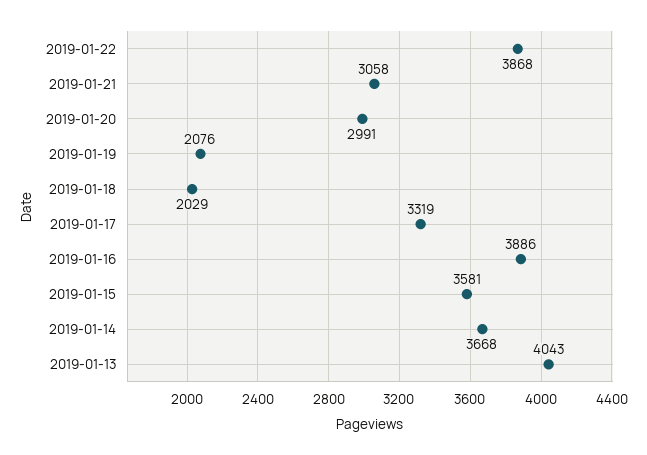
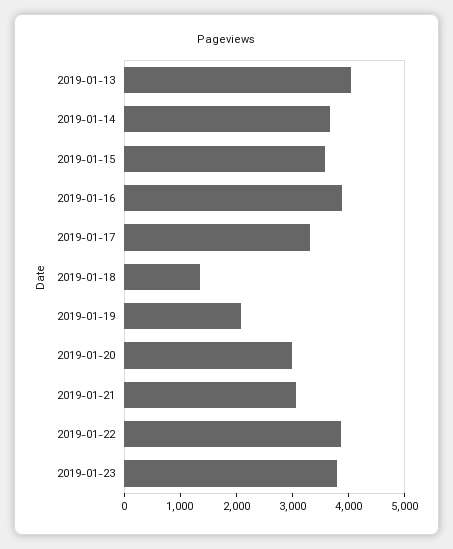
2019-01-18: 2029 -> 1400
2019-01-23: none -> 3800

